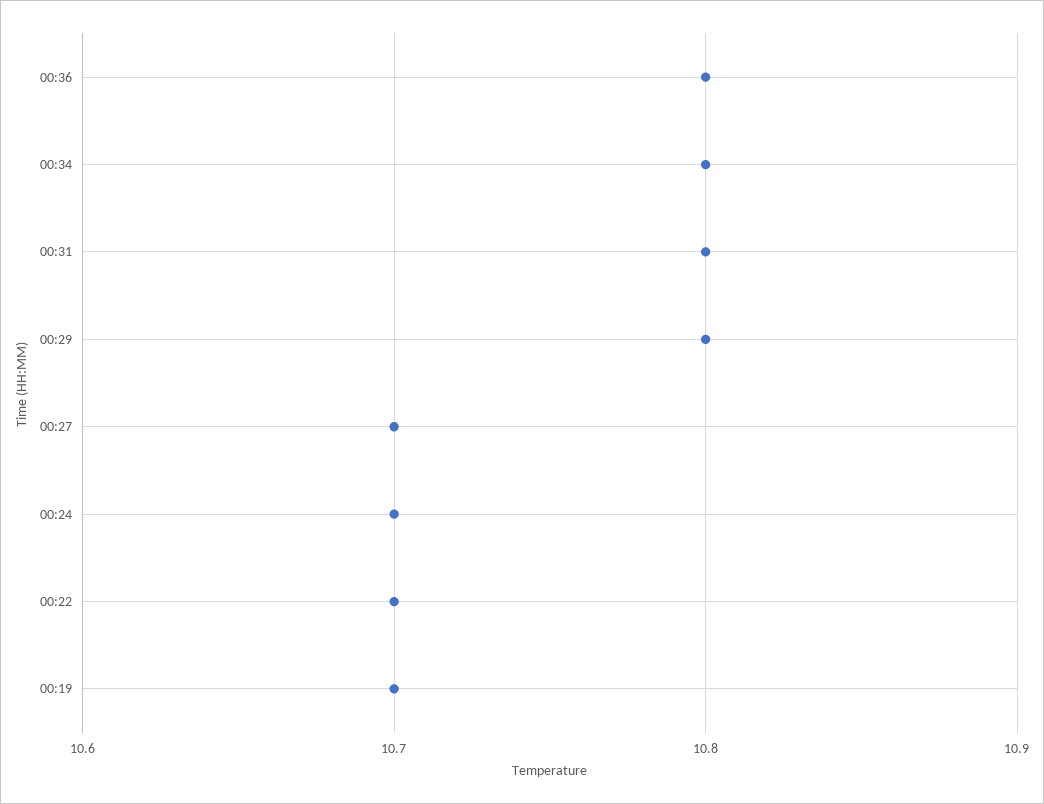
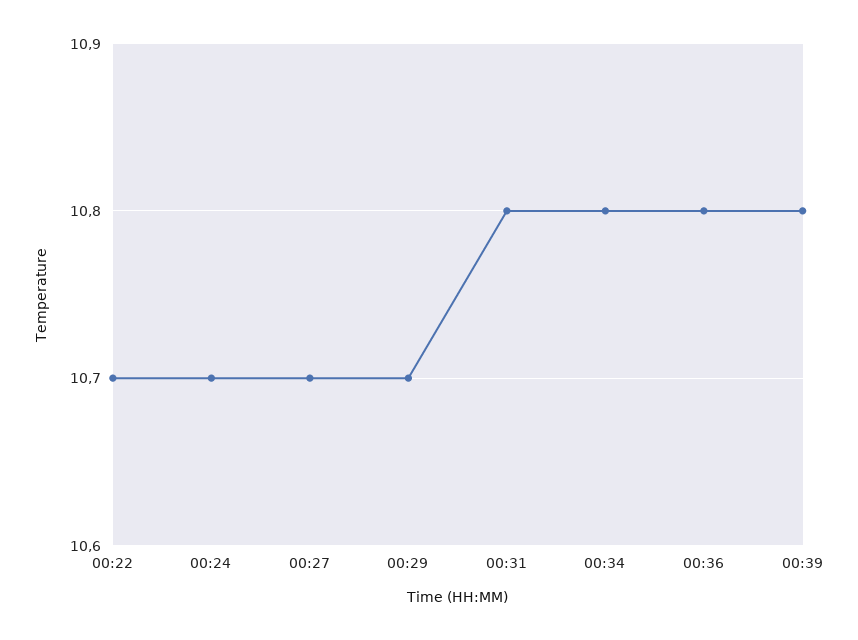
00:29: 10.8 -> 10.7
00:19: 10.7 -> none
00:39: none -> 10.8

